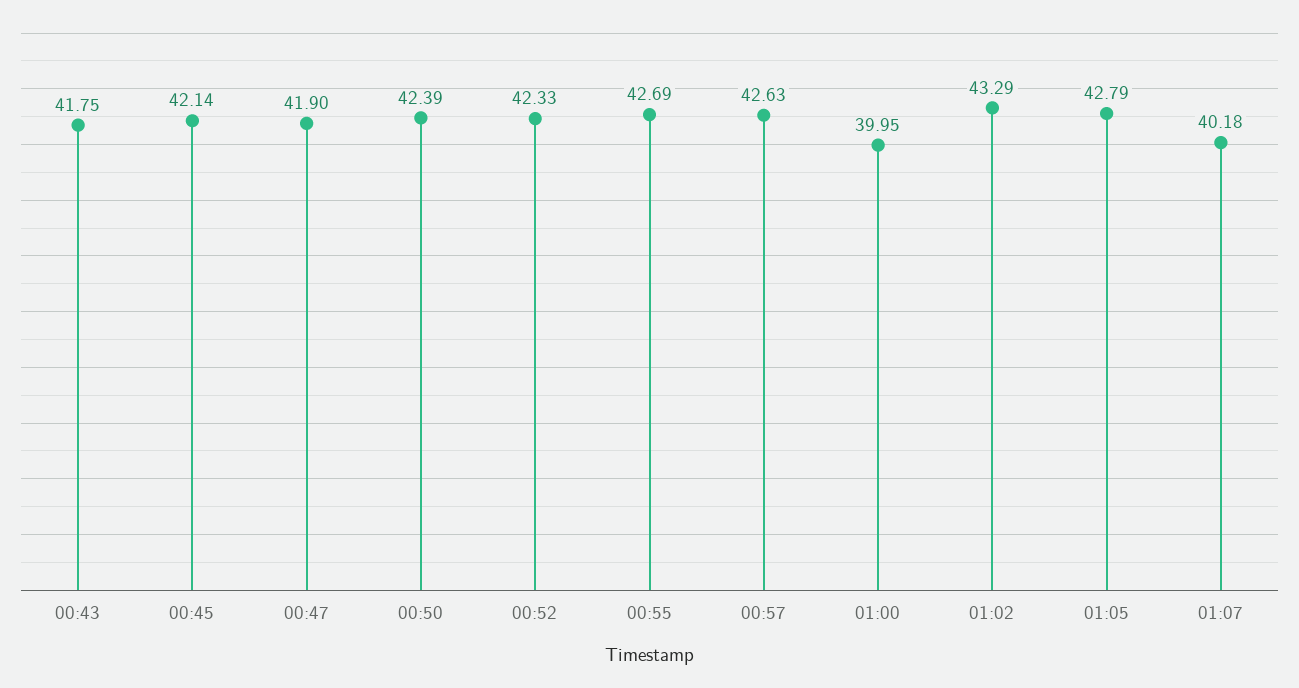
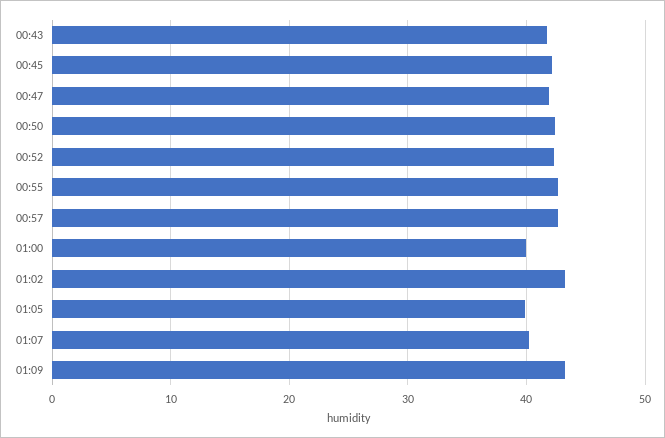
01:05: 42.79 -> 40
01:09: none -> 43

